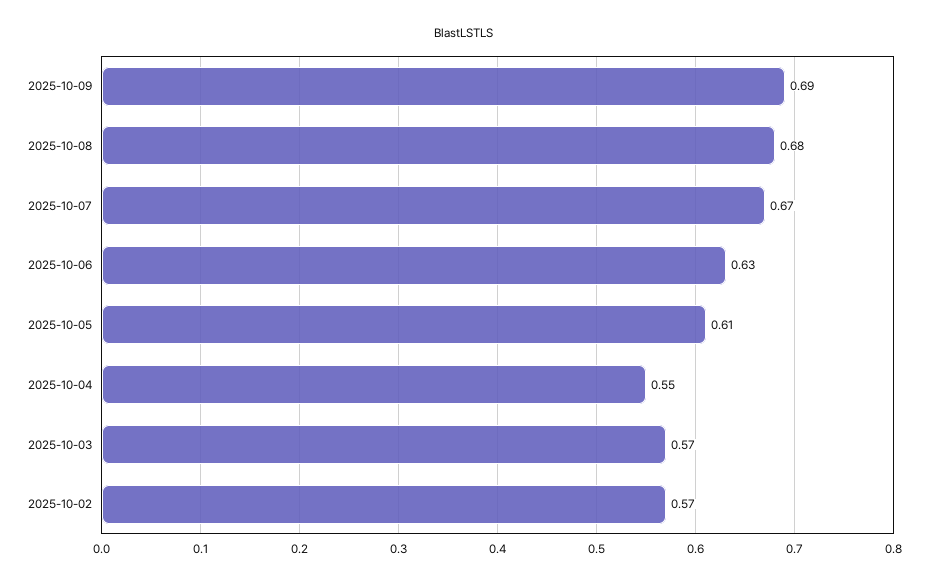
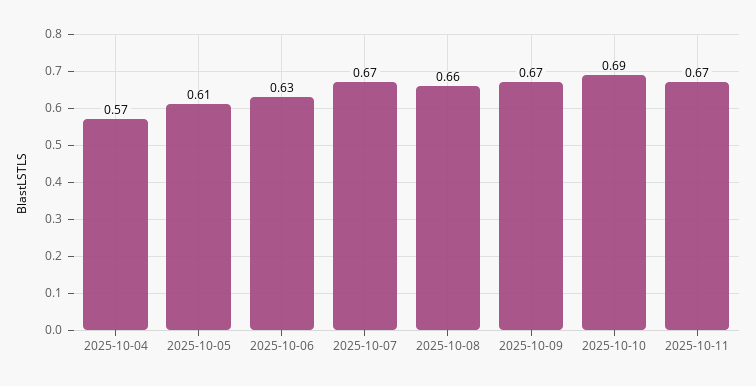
2025-10-09: 0.69 -> 0.67
2025-10-08: 0.68 -> 0.66
2025-10-04: 0.55 -> 0.57
2025-10-03: 0.57 -> none
2025-10-02: 0.57 -> none
2025-10-10: none -> 0.69
2025-10-11: none -> 0.67

